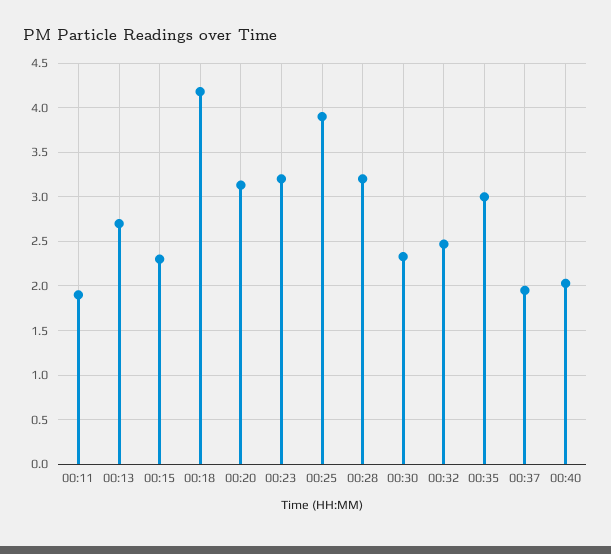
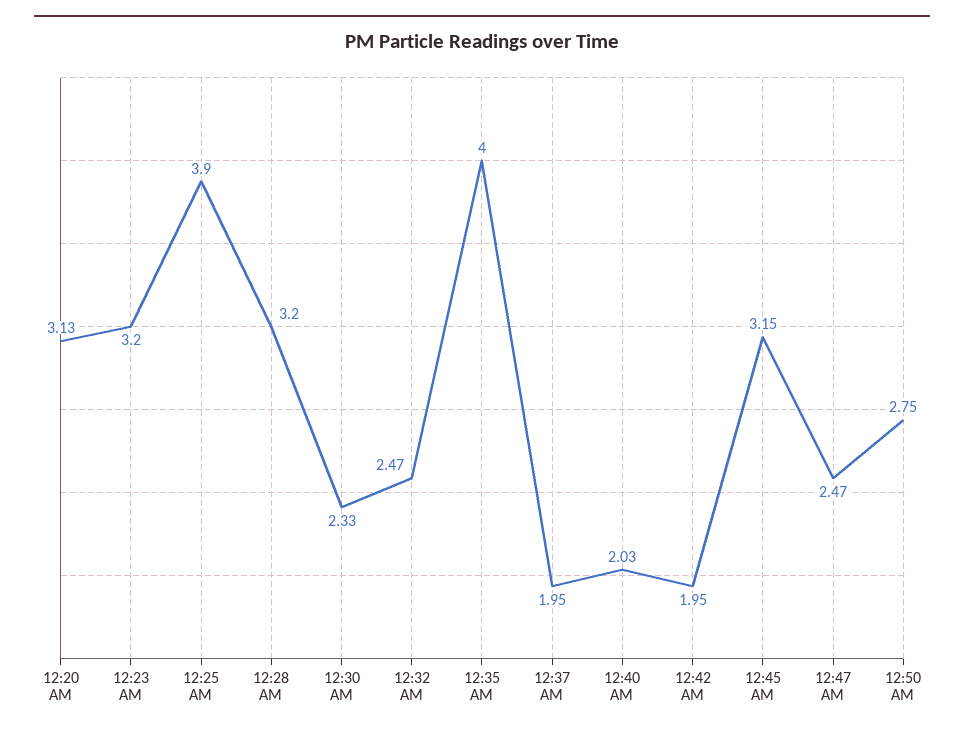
00:11: 1.9 -> none
00:13: 2.7 -> none
00:15: 2.3 -> none
00:18: 4.2 -> none
00:35: 3 -> 4
12:42 AM: none -> 1.95
12:45 AM: none -> 3.15
12:47 AM: none -> 2.47
12:50 AM: none -> 2.75

